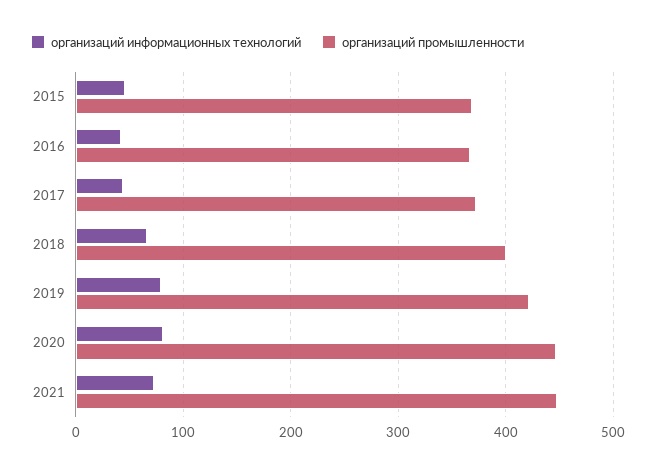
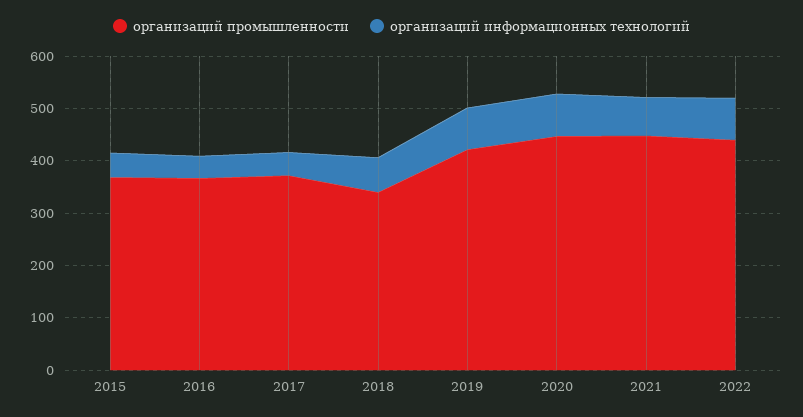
организаций промышленности, 2018: 400 -> 340
организаций промышленности, 2022: none -> 440
организаций информационных технологий, 2022: none -> 80

